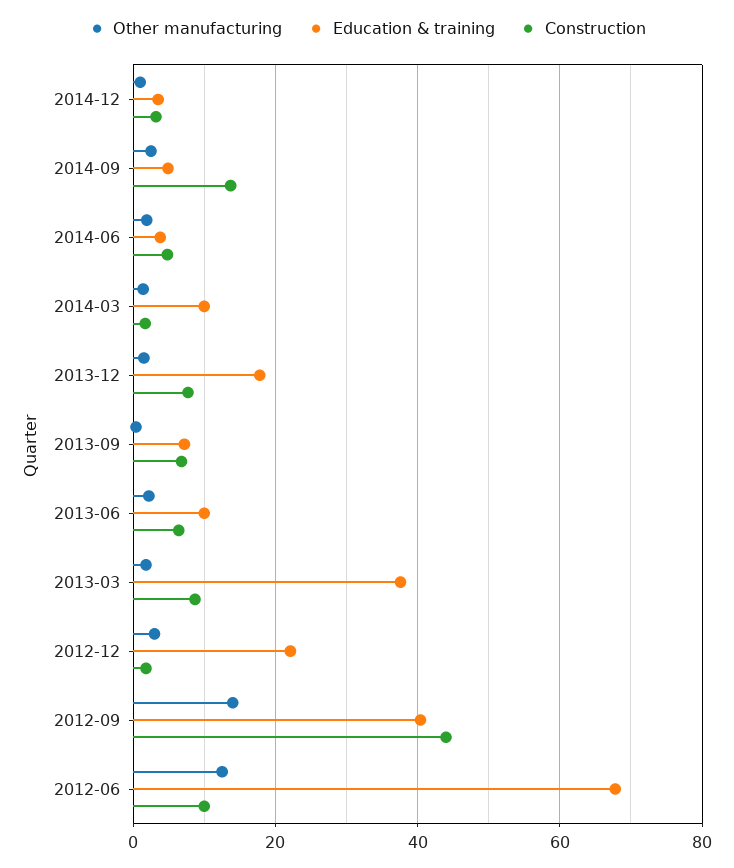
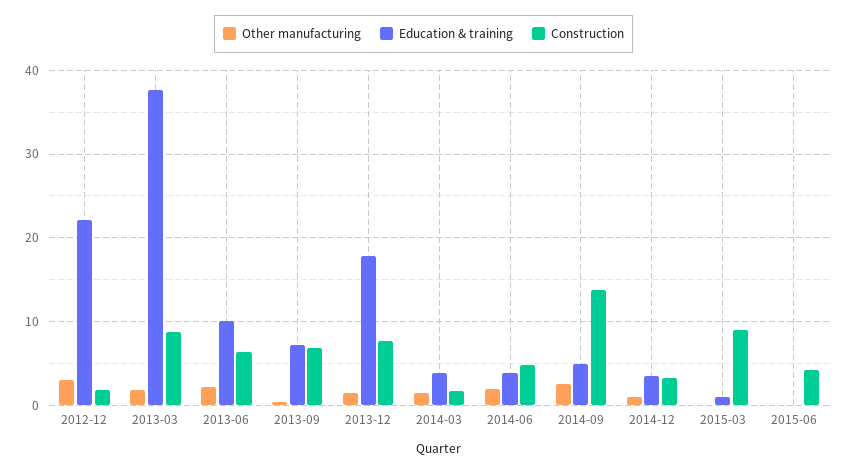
Education & training, 2014-03: 10 -> 4
Other manufacturing, 2012-09: 14 -> none
Education & training, 2012-09: 40 -> none
Construction, 2012-09: 44 -> none
Other manufacturing, 2012-06: 12 -> none
Education & training, 2012-06: 68 -> none
Construction, 2012-06: 10 -> none
Other manufacturing, 2015-03: none -> 0
Education & training, 2015-03: none -> 1
Construction, 2015-03: none -> 9
Other manufacturing, 2015-06: none -> 0
Education & training, 2015-06: none -> 0
Construction, 2015-06: none -> 4

